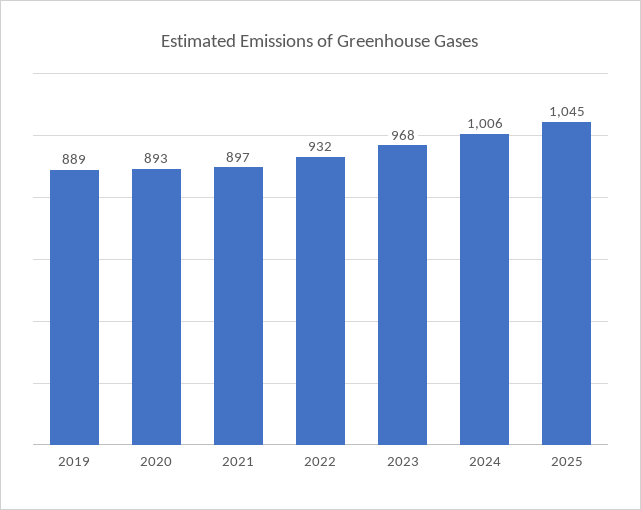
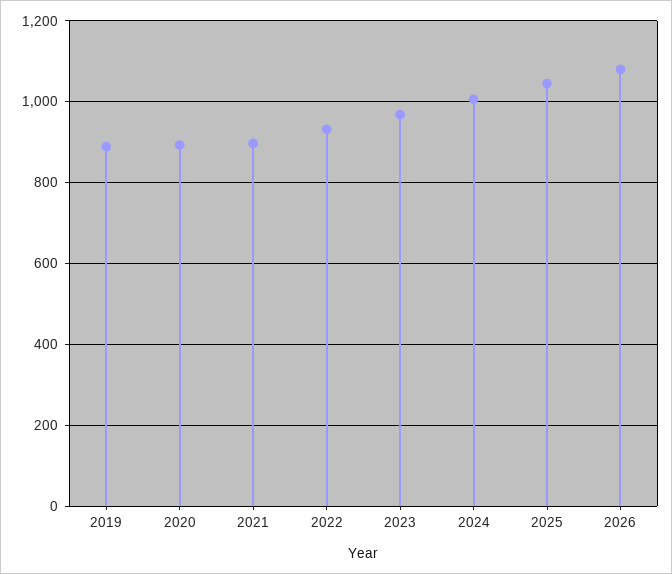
2026: none -> 1080

